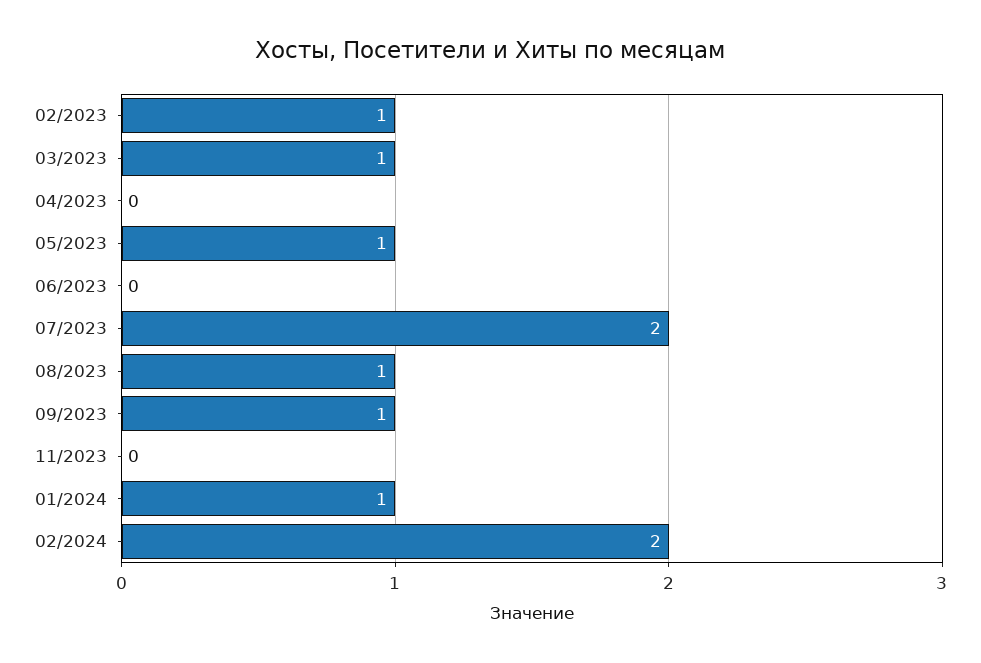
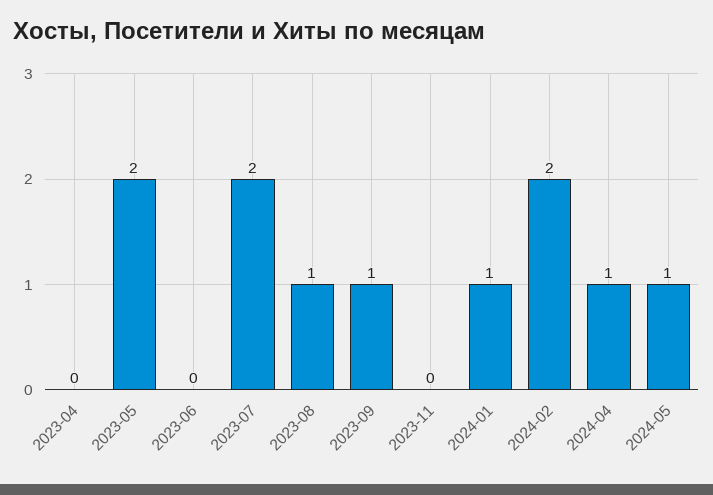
02/2023: 1 -> none
03/2023: 1 -> none
05/2023: 1 -> 2
2024-04: none -> 1
2024-05: none -> 1

